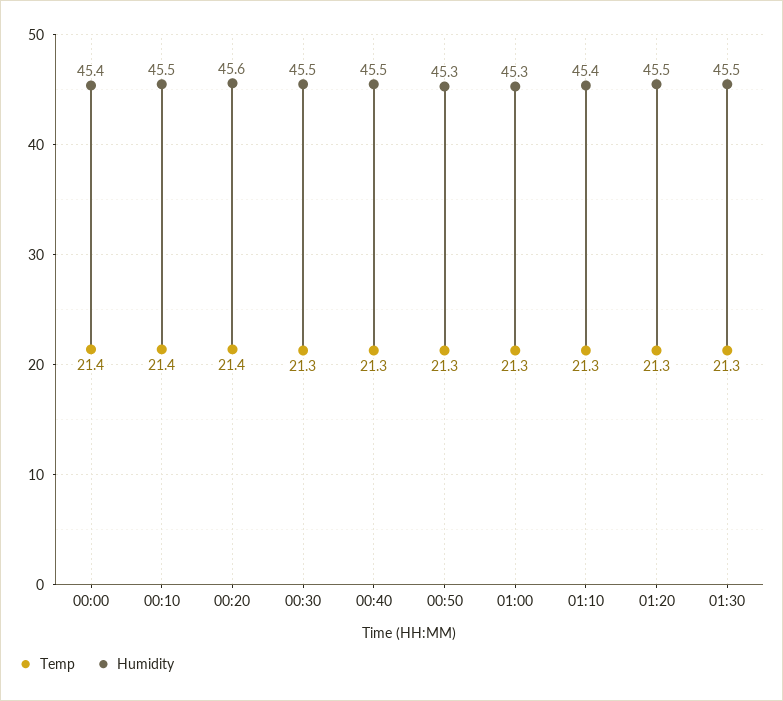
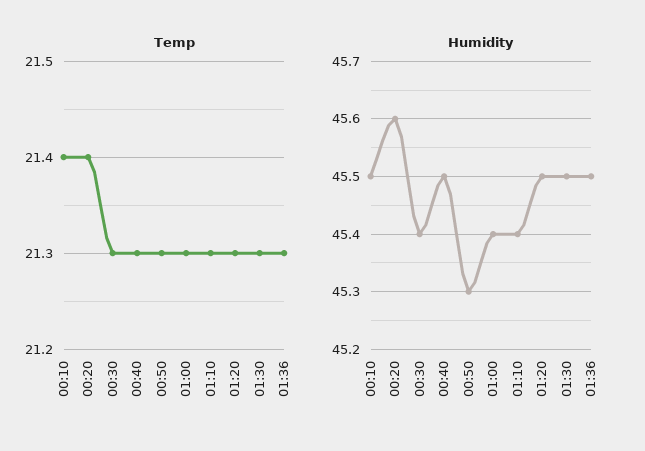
Temp, 00:00: 21.4 -> none
Humidity, 00:00: 45.4 -> none
Humidity, 00:30: 45.5 -> 45.4
Humidity, 01:00: 45.3 -> 45.4
Temp, 01:36: none -> 21.3
Humidity, 01:36: none -> 45.5

